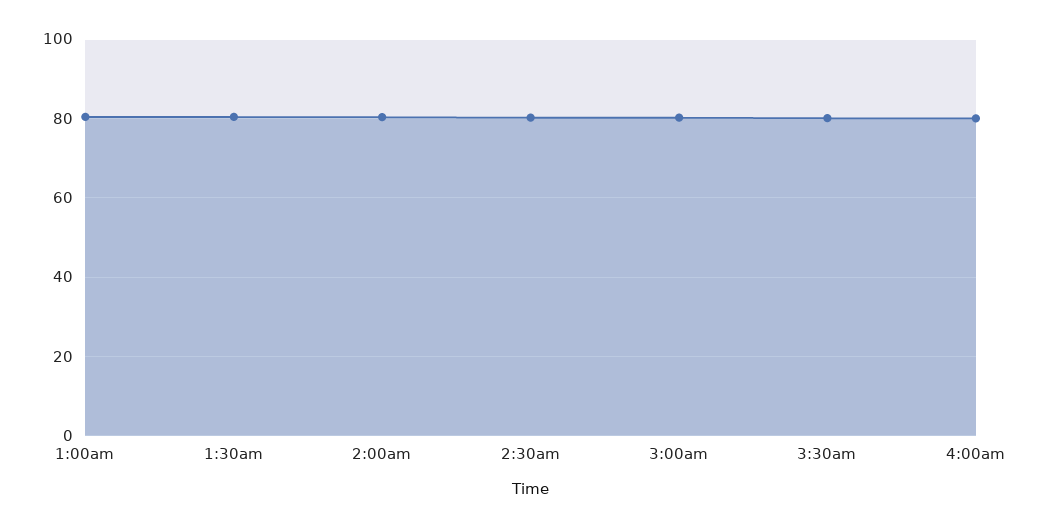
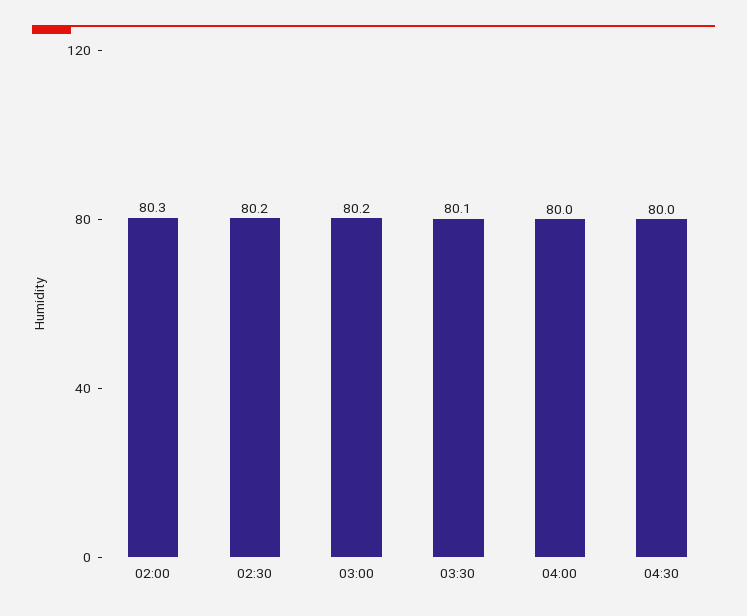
1:00am: 80 -> none
1:30am: 80 -> none
04:30: none -> 80

